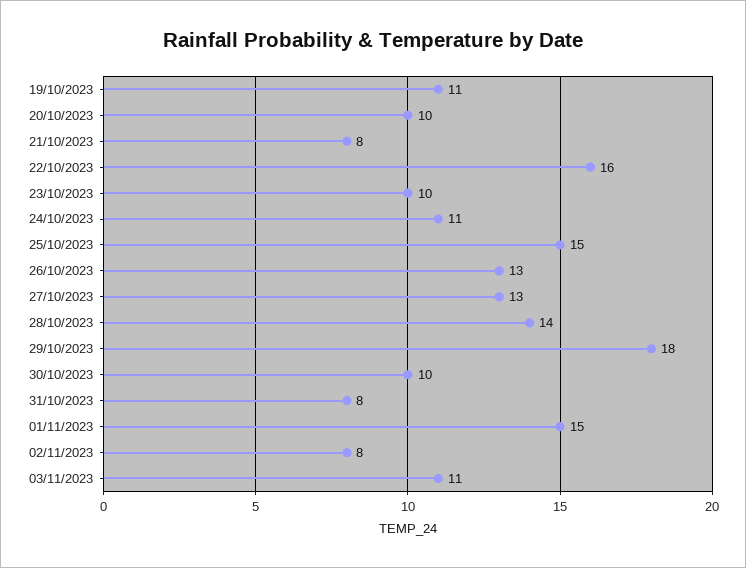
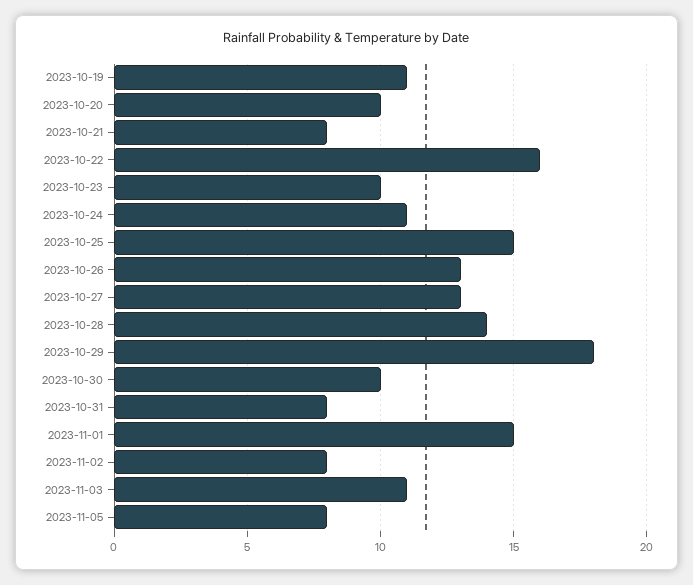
2023-11-05: none -> 8

